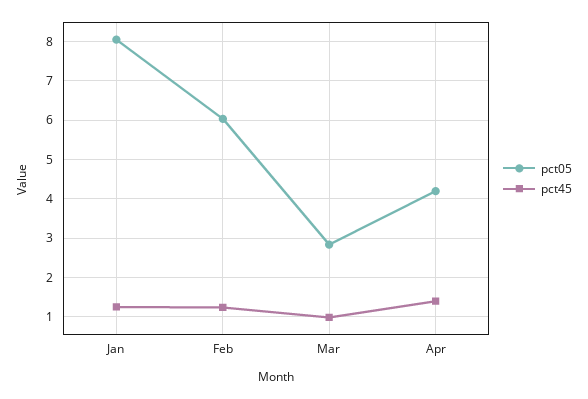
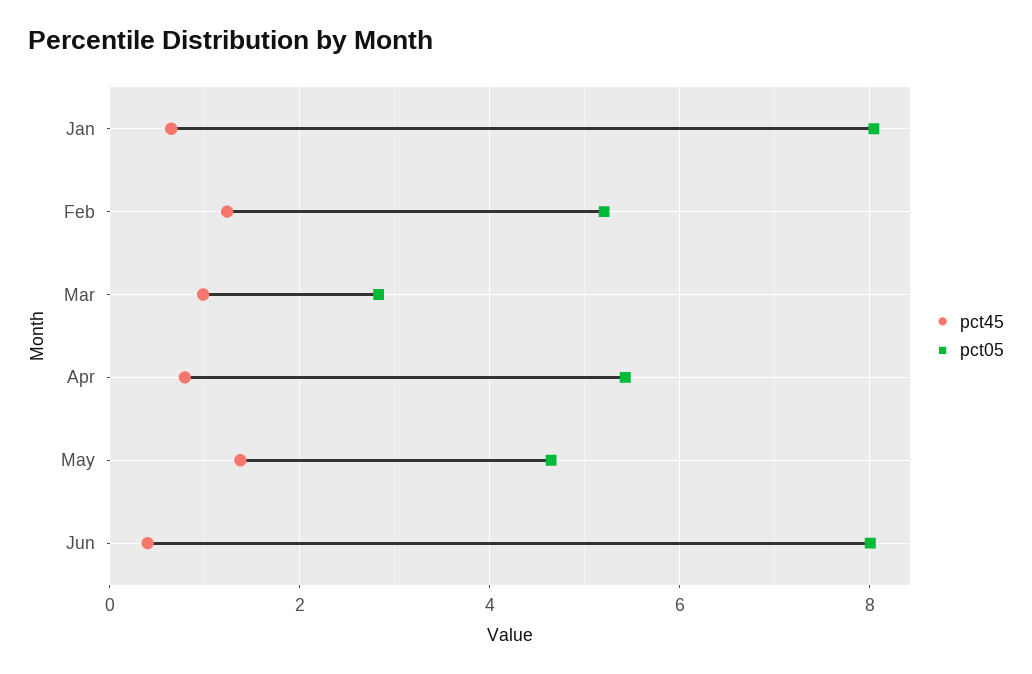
pct45, Jan: 1.2 -> 0.6
pct05, Feb: 6 -> 5.2
pct05, Apr: 4.2 -> 5.4
pct45, Apr: 1.4 -> 0.8
pct45, May: none -> 1.4
pct05, May: none -> 4.6
pct45, Jun: none -> 0.4
pct05, Jun: none -> 8

